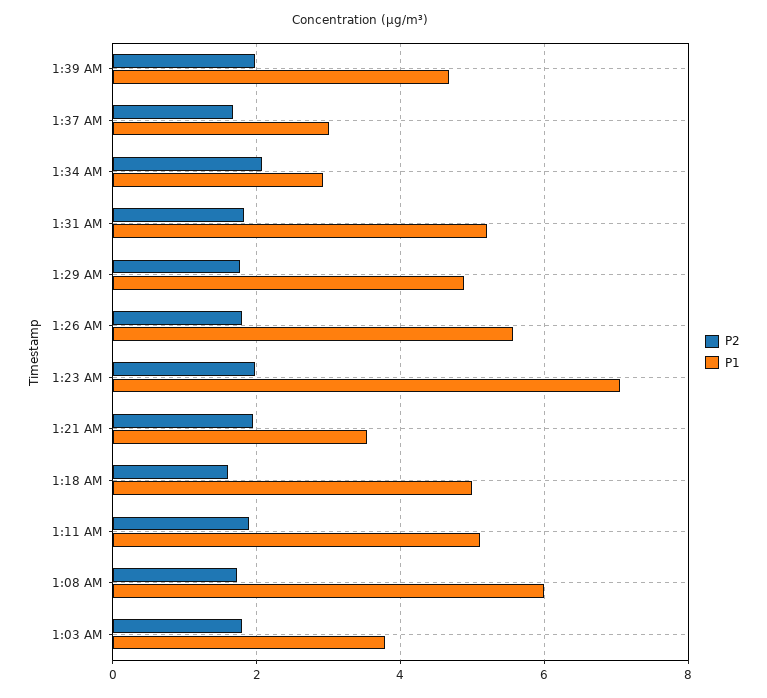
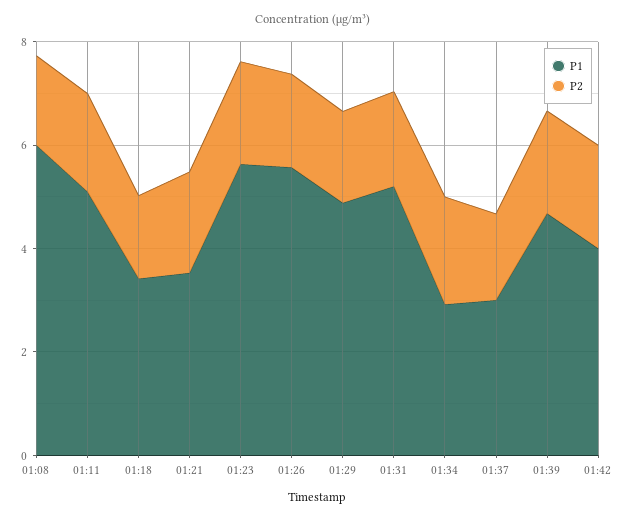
P1, 1:23 AM: 7 -> 5.5
P1, 1:18 AM: 5 -> 3.5
P2, 1:03 AM: 1.8 -> none
P1, 1:03 AM: 3.8 -> none
P1, 01:42: none -> 4
P2, 01:42: none -> 2

